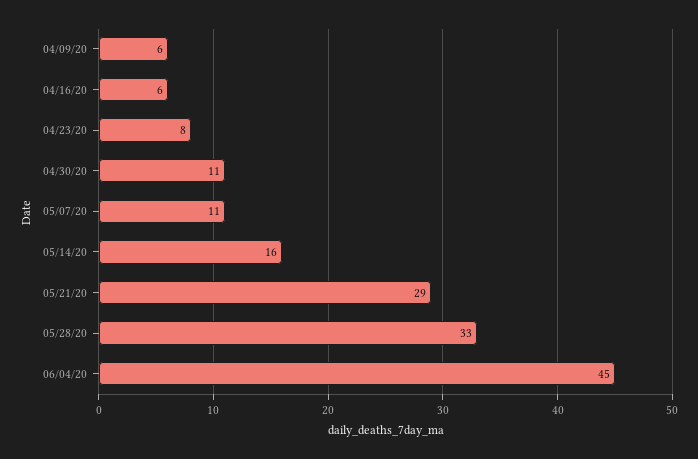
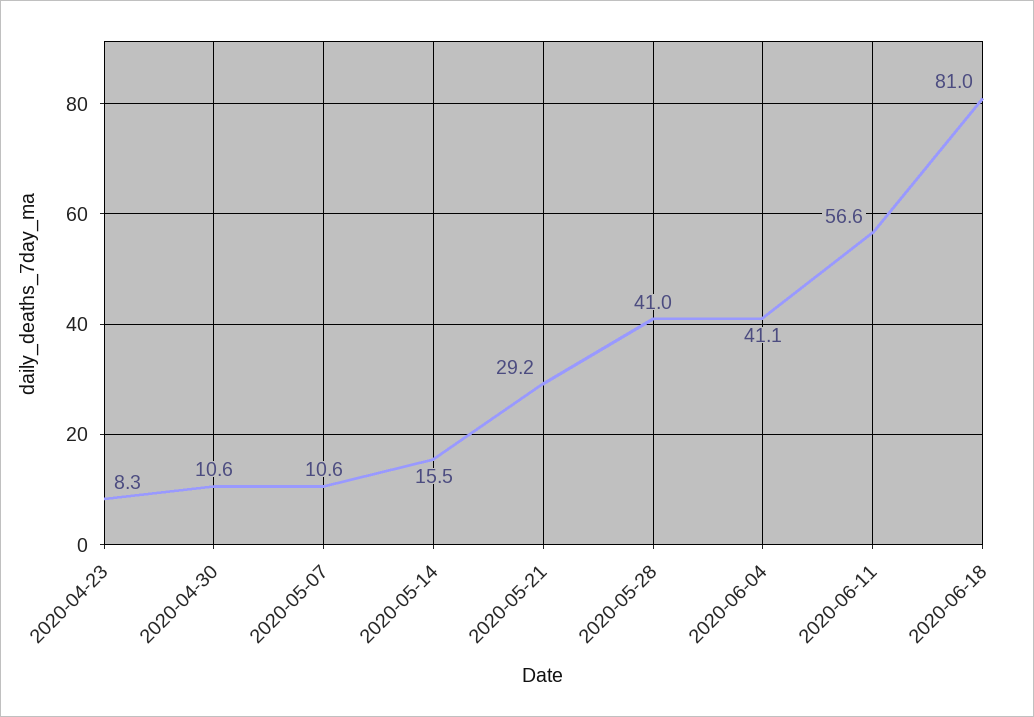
04/09/20: 6 -> none
04/16/20: 6 -> none
05/28/20: 33 -> 41
06/04/20: 45 -> 41.1
2020-06-11: none -> 56.6
2020-06-18: none -> 81

